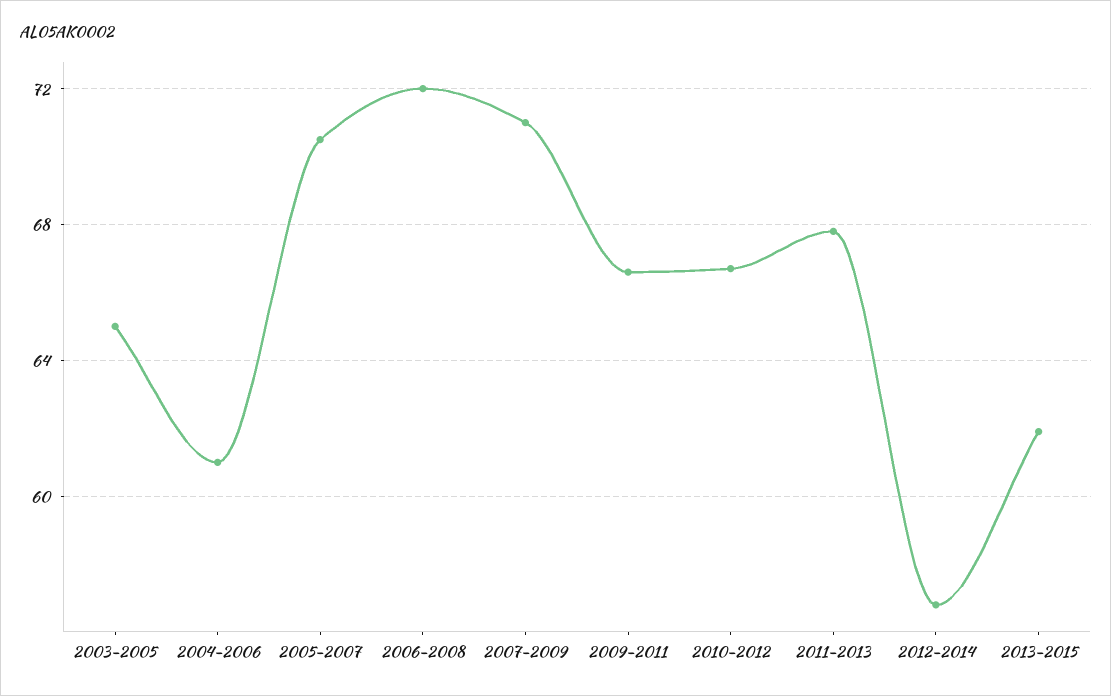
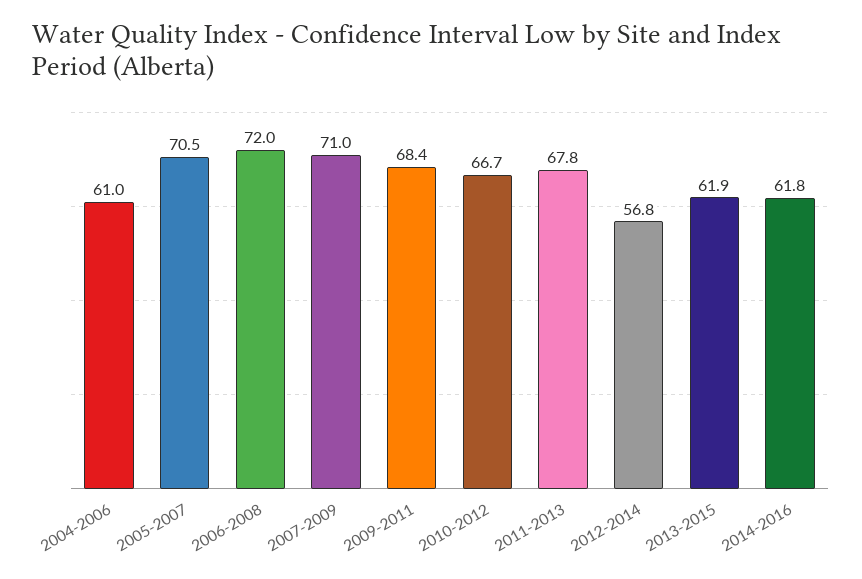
2003-2005: 65 -> none
2009-2011: 66.5 -> 68.4
2014-2016: none -> 61.8

